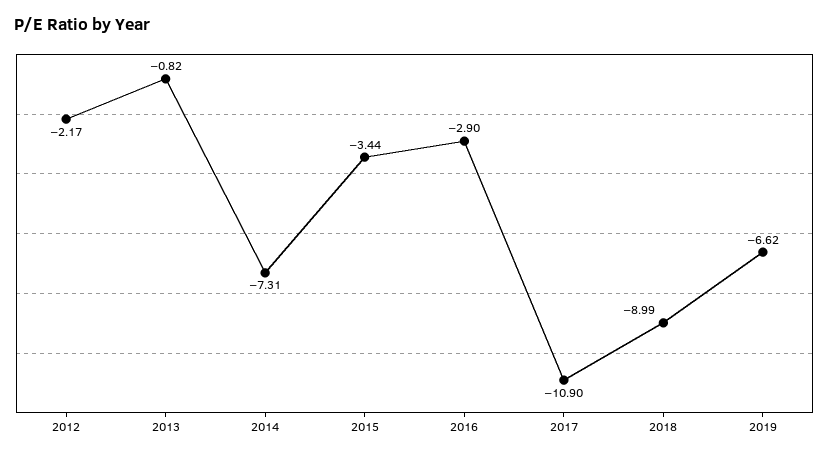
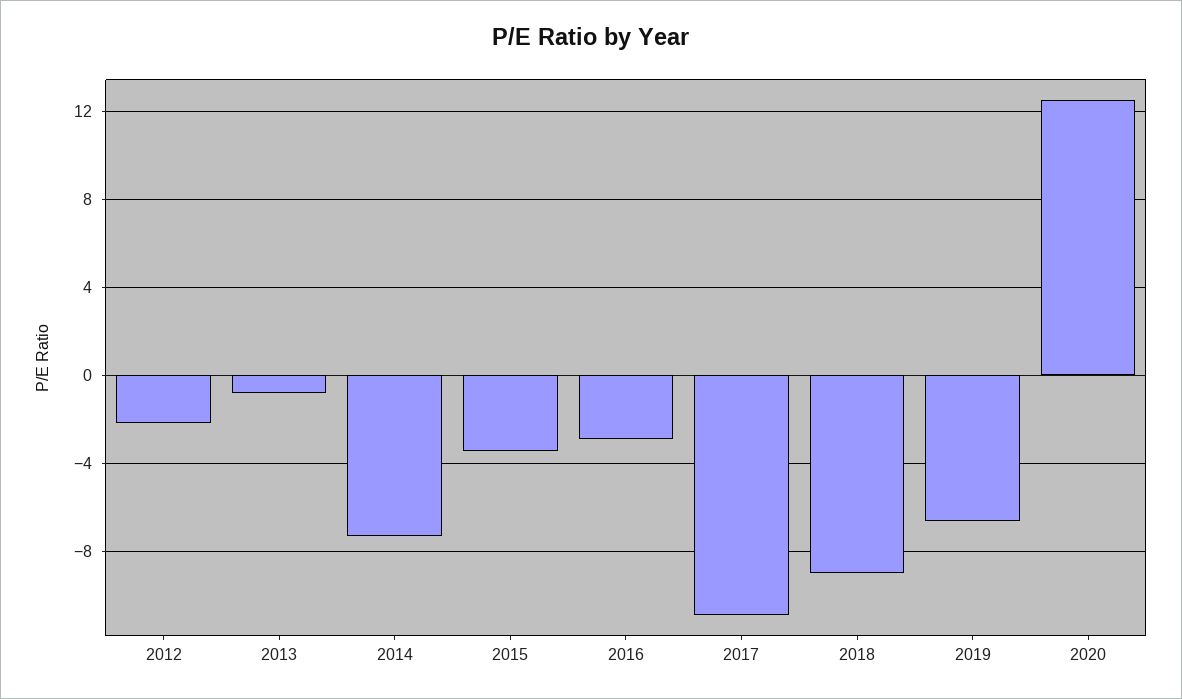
2020: none -> 12.5

